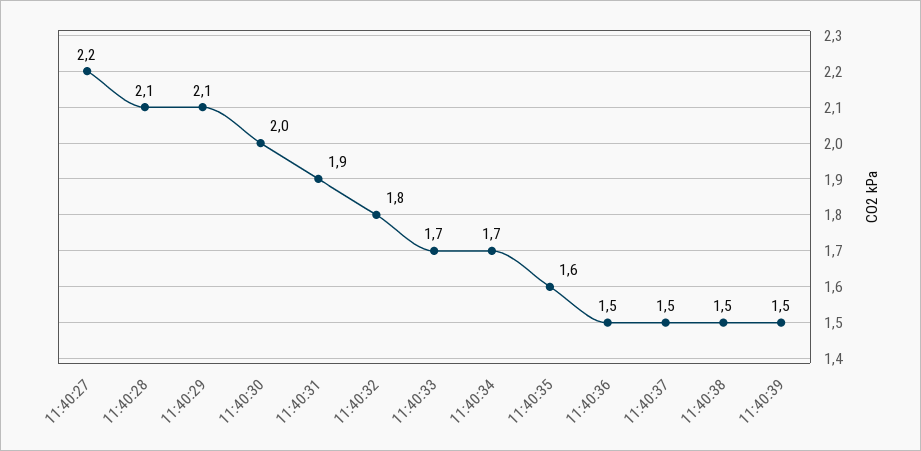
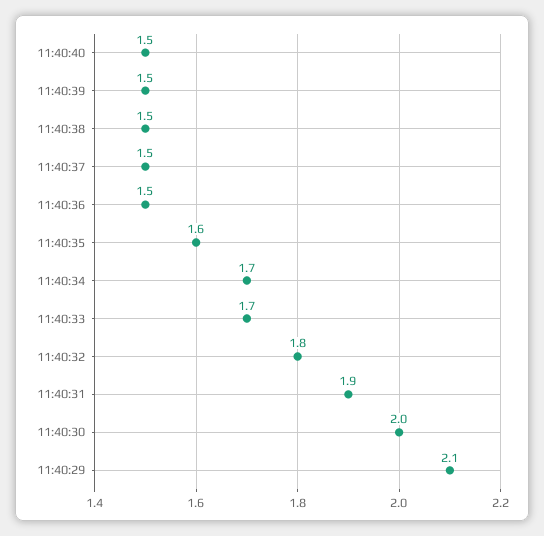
11:40:27: 2.2 -> none
11:40:28: 2.1 -> none
11:40:40: none -> 1.5

